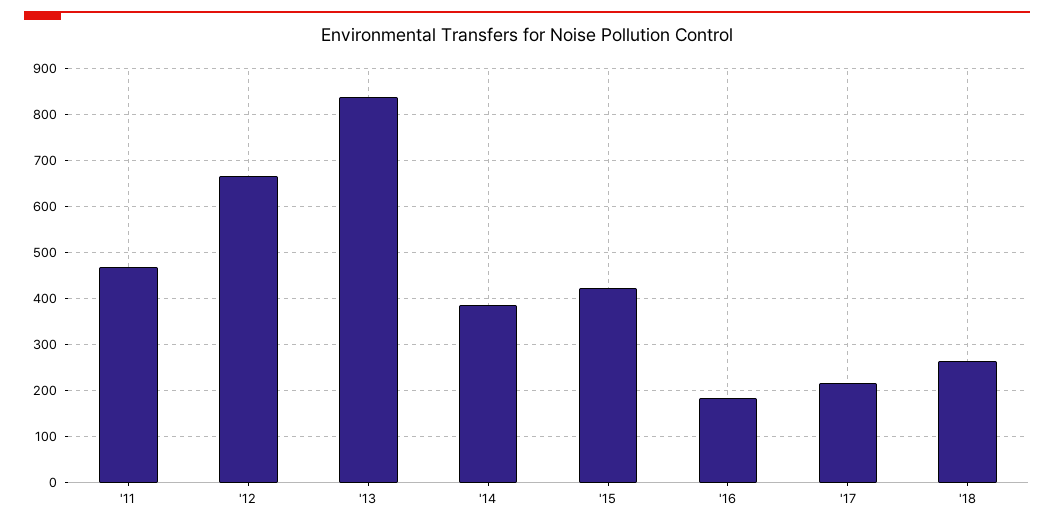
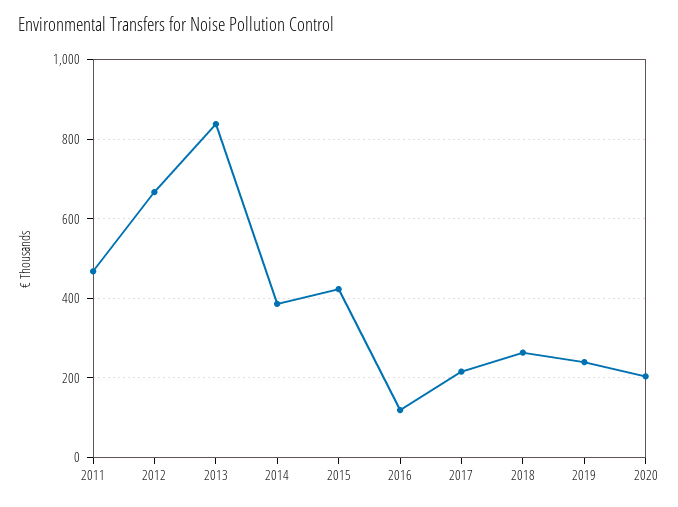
'16: 180 -> 120
2019: none -> 240
2020: none -> 200

